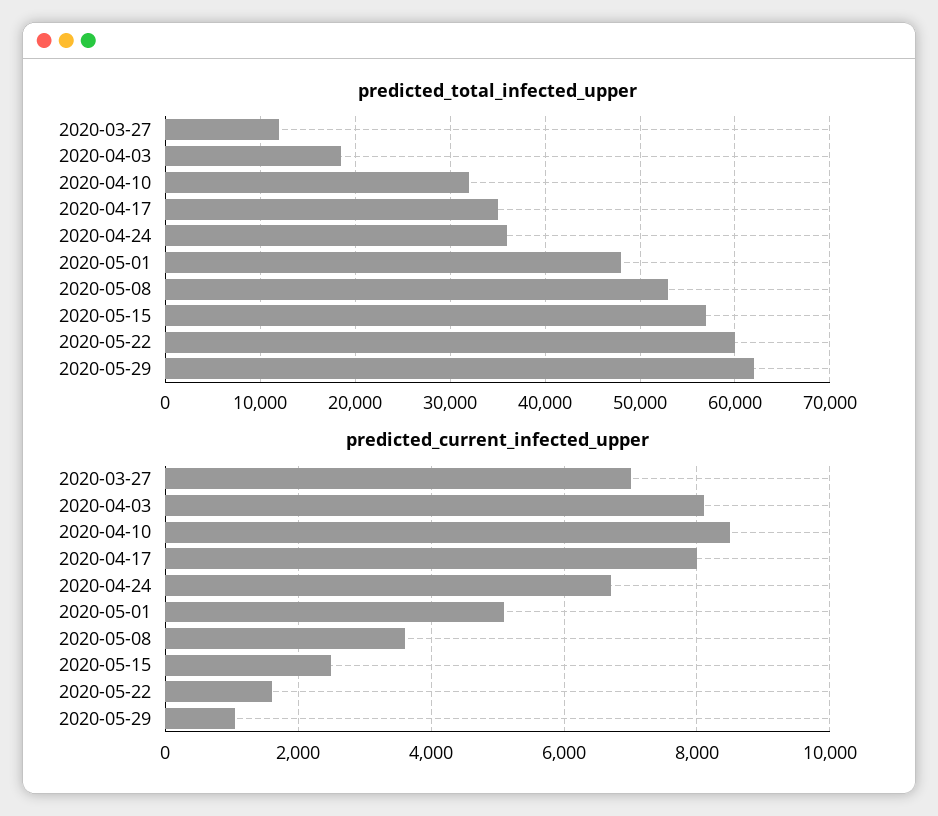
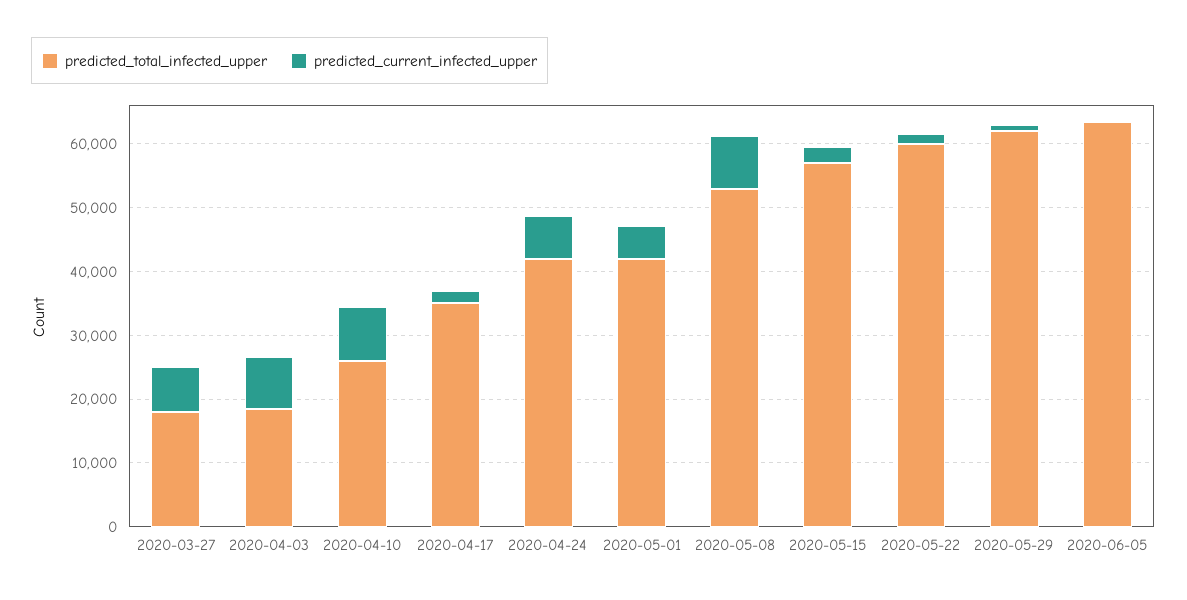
predicted_total_infected_upper, 2020-03-27: 12000 -> 18000
predicted_total_infected_upper, 2020-04-10: 32000 -> 26000
predicted_total_infected_upper, 2020-04-24: 36000 -> 42000
predicted_total_infected_upper, 2020-05-01: 48000 -> 42000
predicted_current_infected_upper, 2020-04-17: 8000 -> 2000
predicted_current_infected_upper, 2020-05-08: 3600 -> 8000
predicted_total_infected_upper, 2020-06-05: none -> 64000
predicted_current_infected_upper, 2020-06-05: none -> 0

